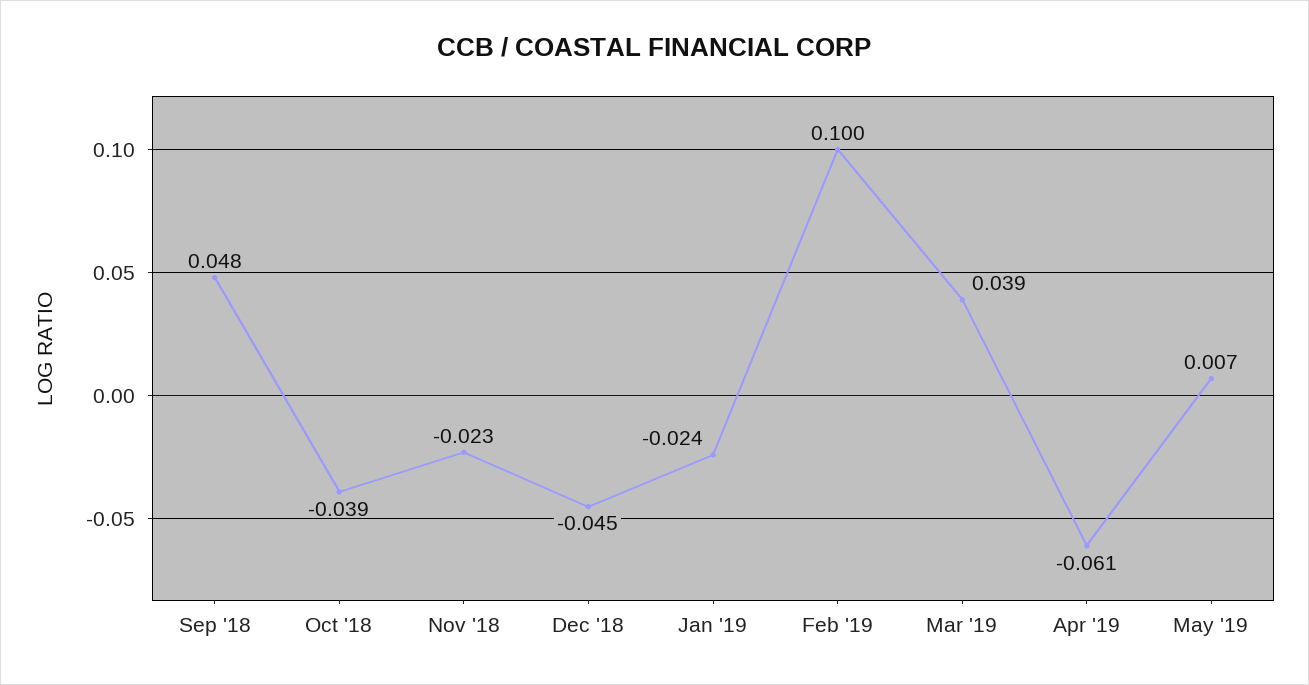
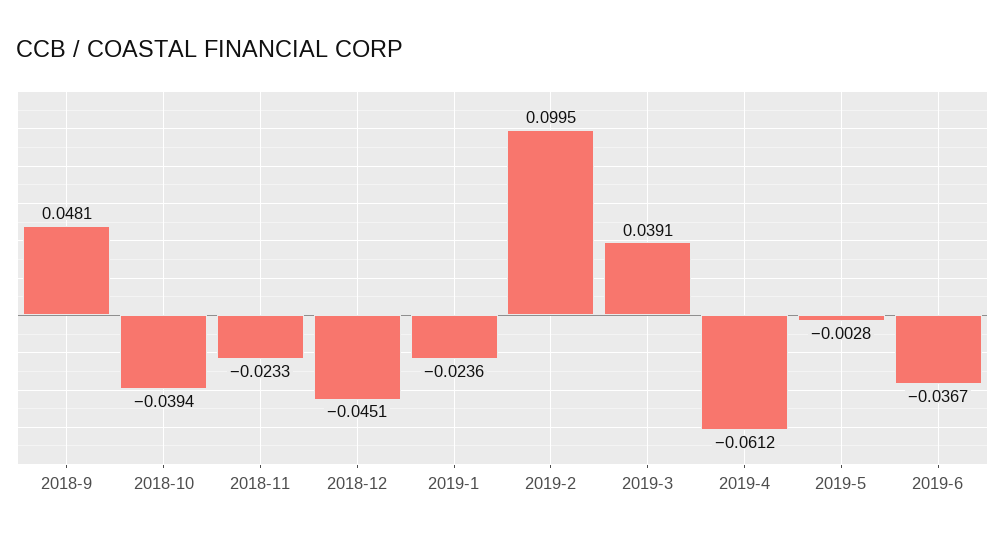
May '19: 0.007 -> -0.0028
2019-6: none -> -0.0367

